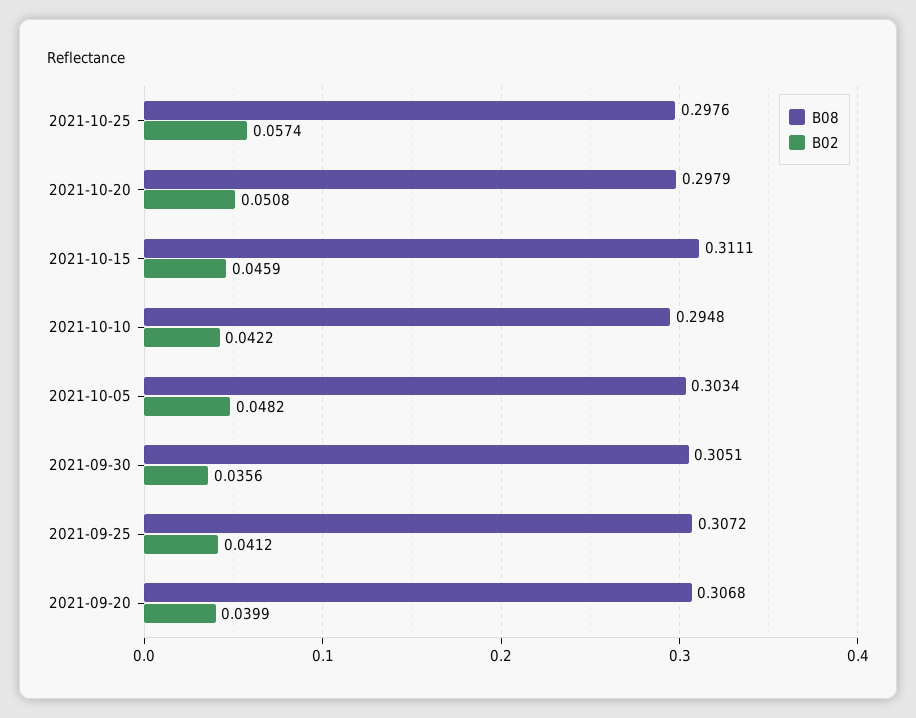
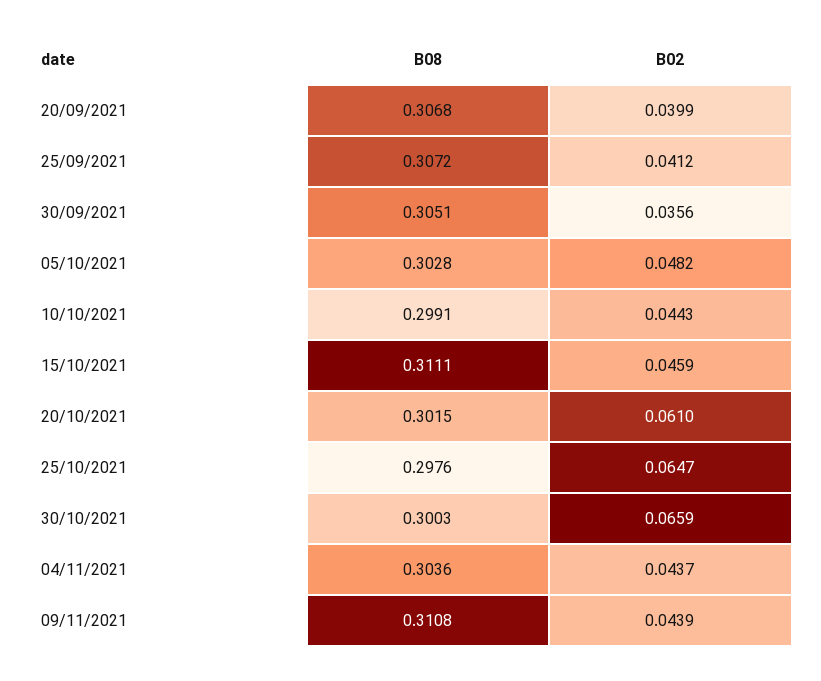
B02, 2021-10-25: 0.0574 -> 0.0647
B08, 2021-10-20: 0.2979 -> 0.3015
B02, 2021-10-20: 0.0508 -> 0.061
B08, 2021-10-10: 0.2948 -> 0.2991
B02, 2021-10-10: 0.0422 -> 0.0443
B08, 2021-10-05: 0.3034 -> 0.3028
B08, 30/10/2021: none -> 0.3003
B02, 30/10/2021: none -> 0.0659
B08, 04/11/2021: none -> 0.3036
B02, 04/11/2021: none -> 0.0437
B08, 09/11/2021: none -> 0.3108
B02, 09/11/2021: none -> 0.0439

